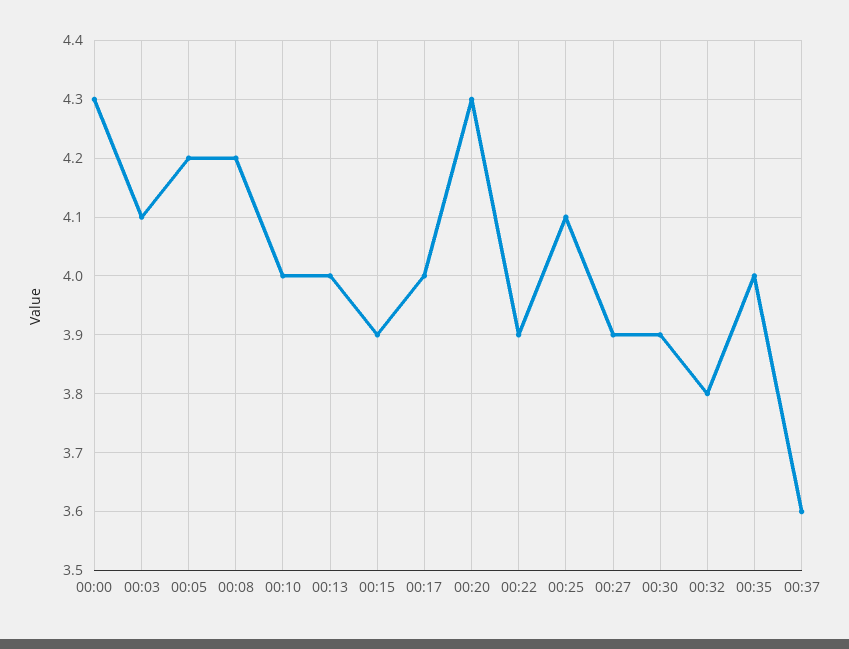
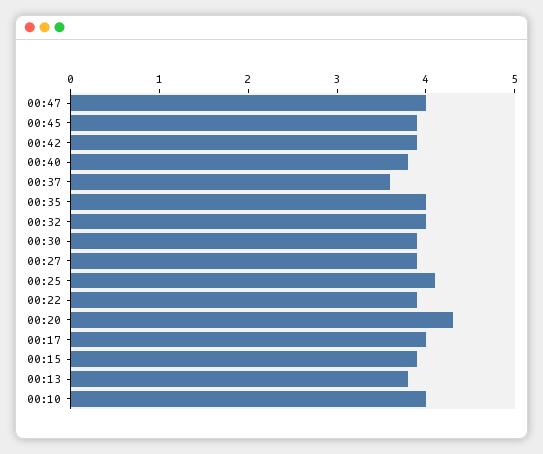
00:00: 4.3 -> none
00:03: 4.1 -> none
00:05: 4.2 -> none
00:08: 4.2 -> none
00:13: 4 -> 3.8
00:32: 3.8 -> 4
00:47: none -> 4
00:45: none -> 3.9
00:42: none -> 3.9
00:40: none -> 3.8

